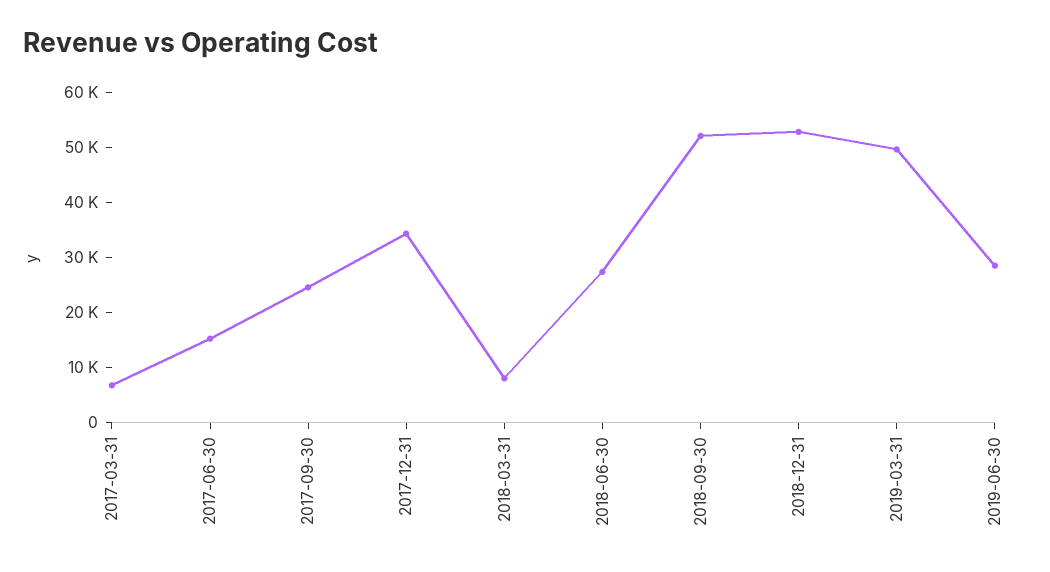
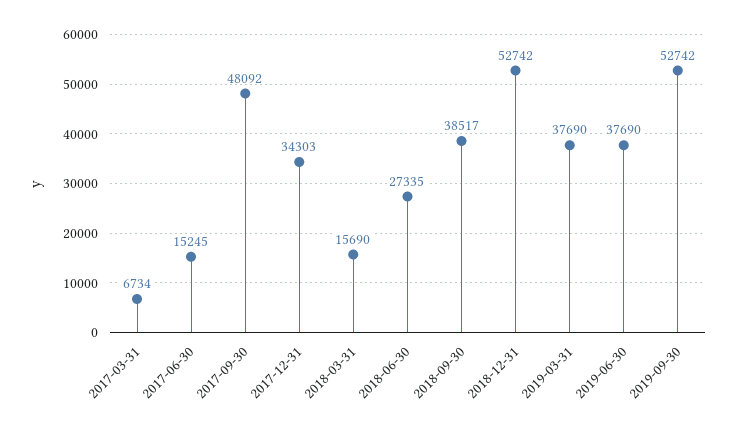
2017-09-30: 24000 -> 48092
2018-03-31: 8000 -> 15690
2018-09-30: 52000 -> 38517
2019-03-31: 50000 -> 37690
2019-06-30: 28000 -> 37690
2019-09-30: none -> 52742

